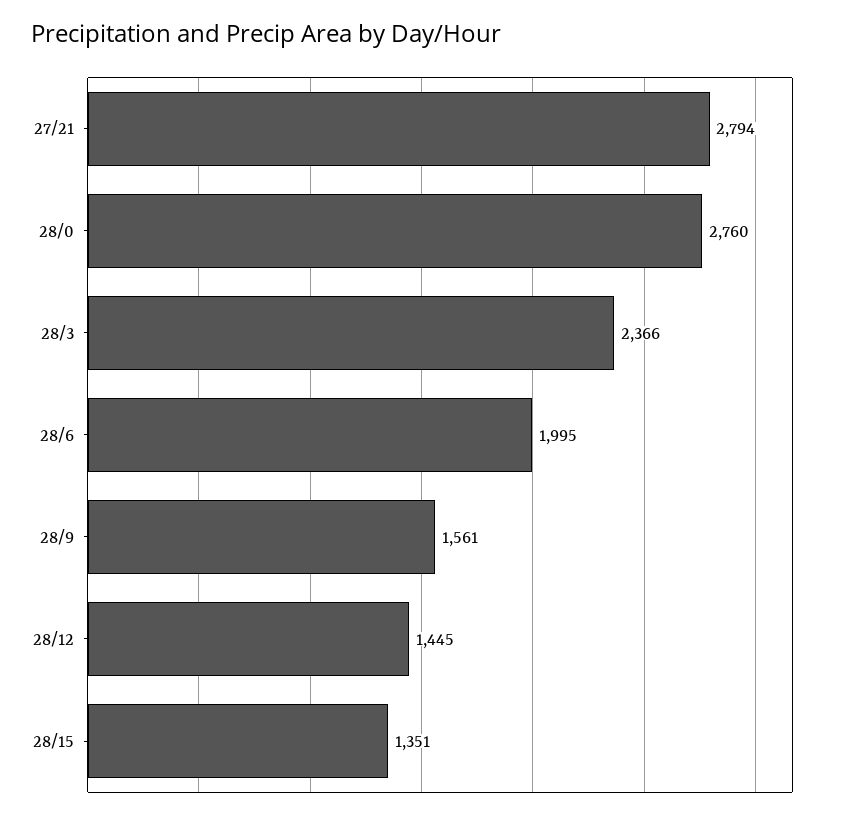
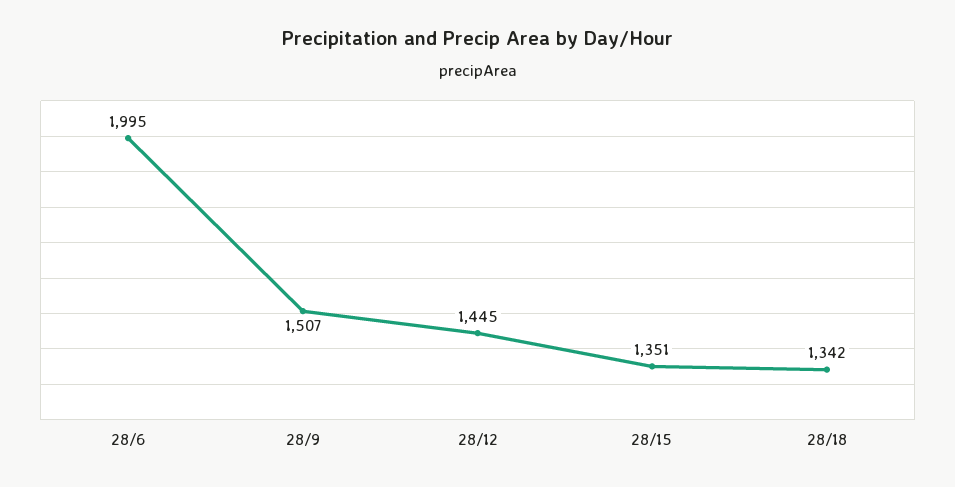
27/21: 2794 -> none
28/0: 2760 -> none
28/3: 2366 -> none
28/9: 1561 -> 1507
28/18: none -> 1342

